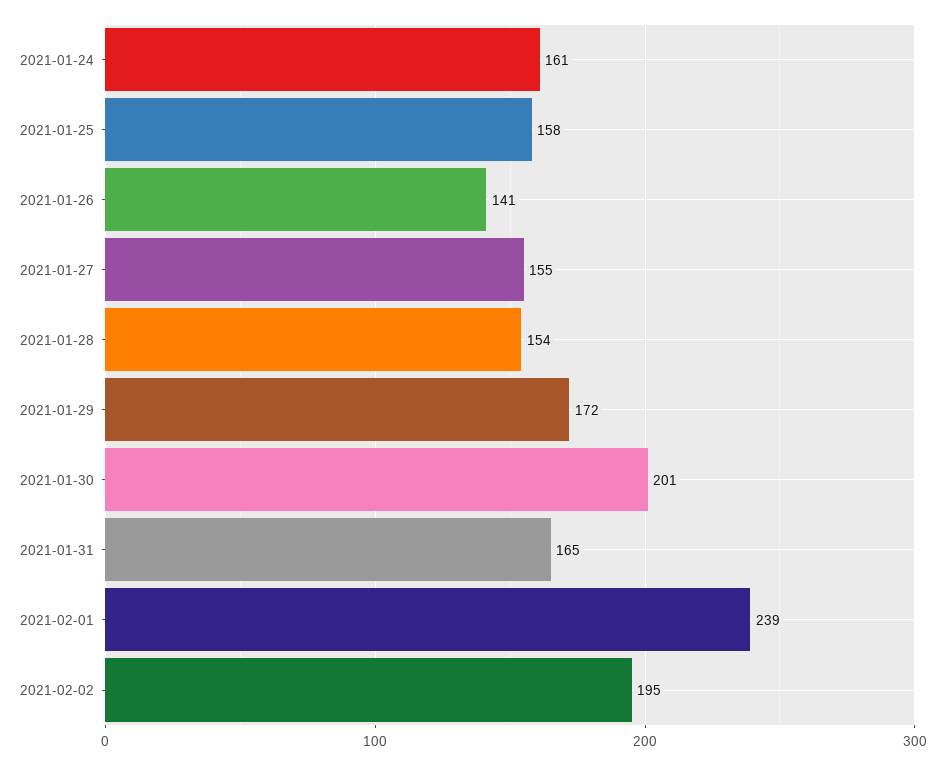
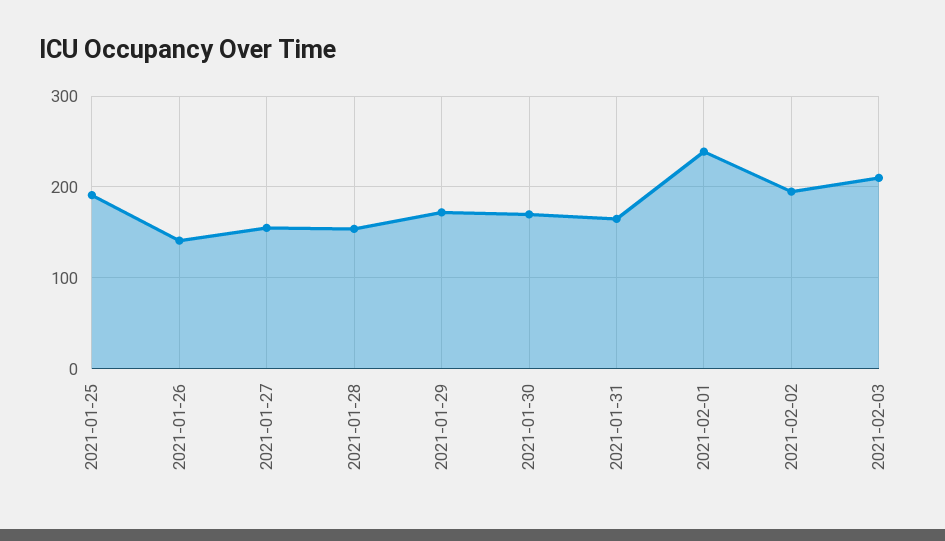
2021-01-24: 161 -> none
2021-01-25: 158 -> 190
2021-01-30: 201 -> 170
2021-02-03: none -> 210

